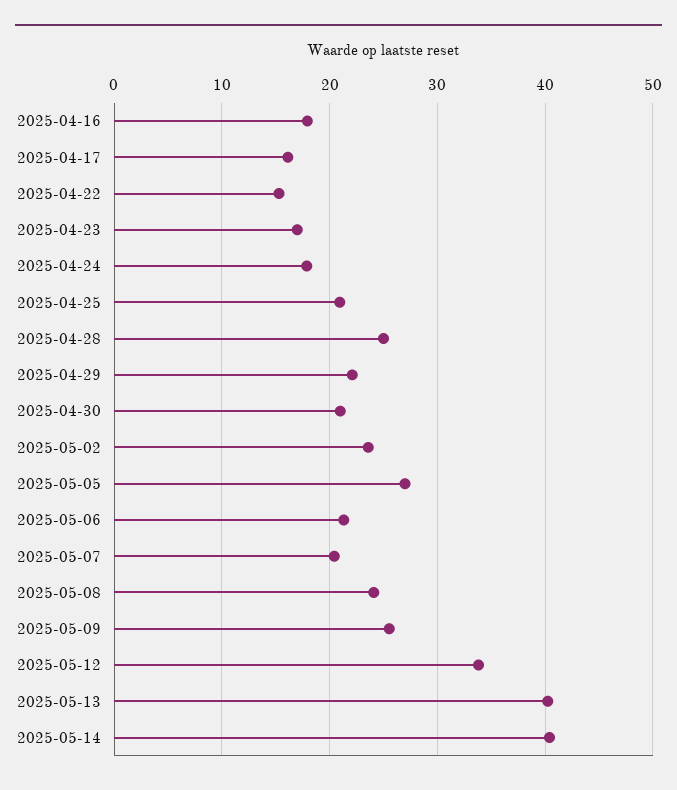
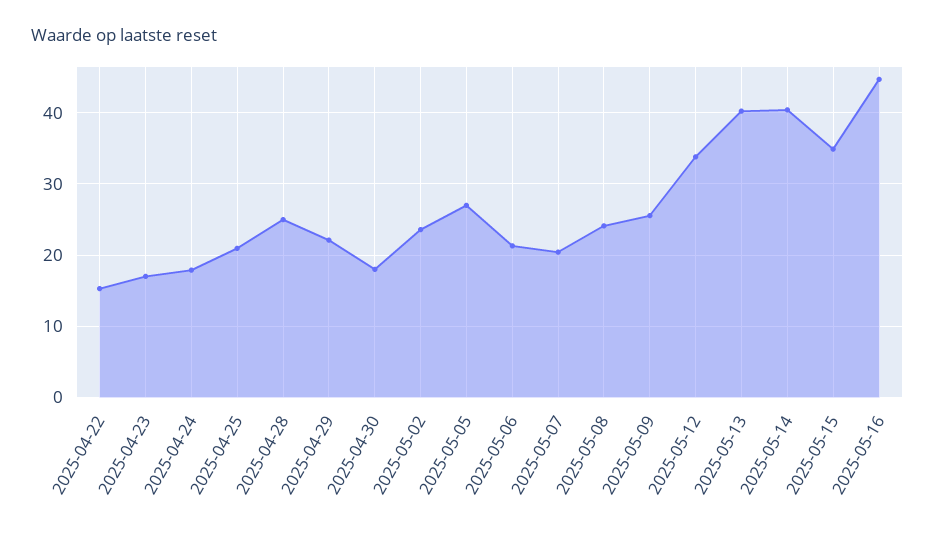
2025-04-16: 18 -> none
2025-04-17: 16 -> none
2025-04-30: 21 -> 18
2025-05-15: none -> 35
2025-05-16: none -> 45

